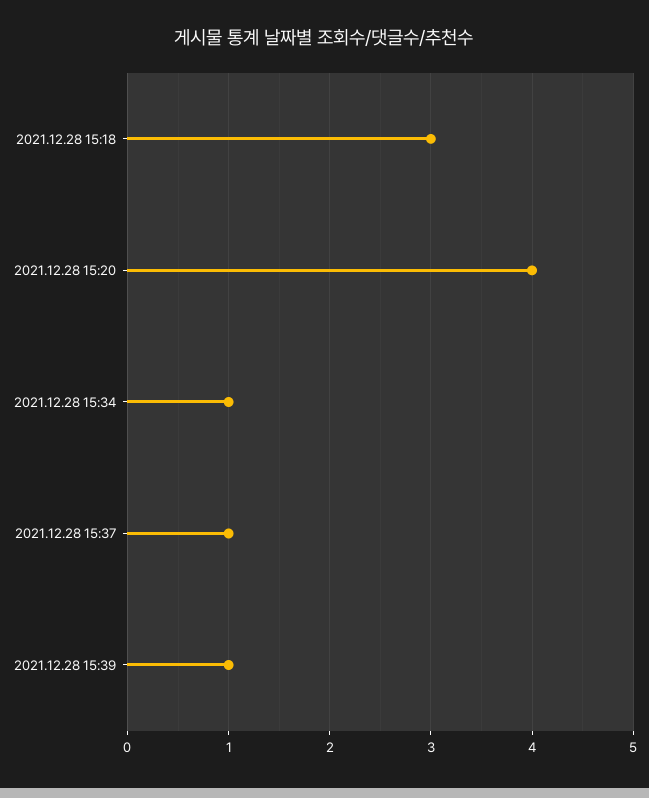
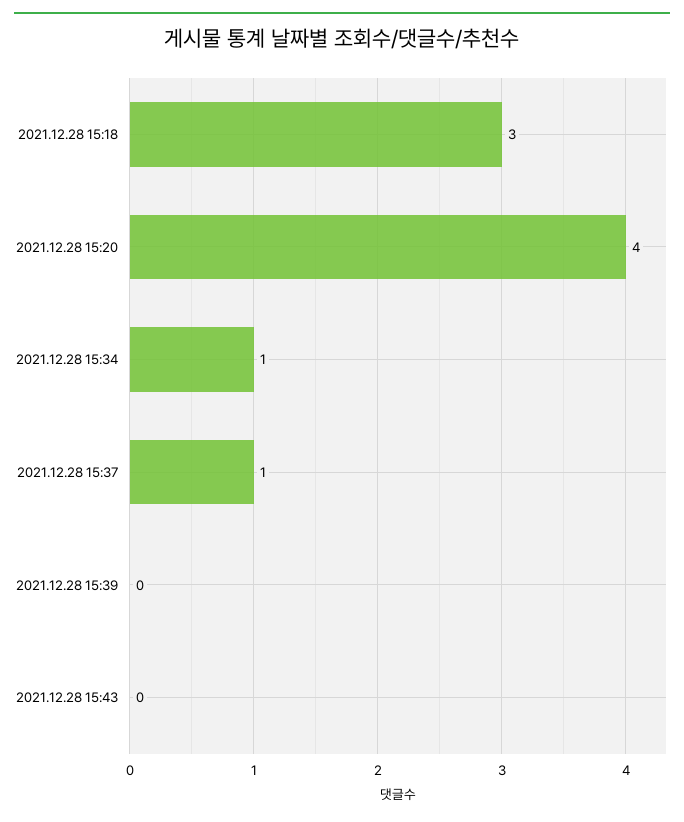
2021.12.28 15:39: 1 -> 0
2021.12.28 15:43: none -> 0

